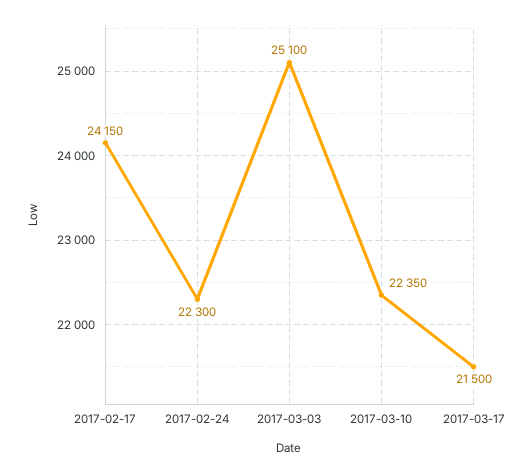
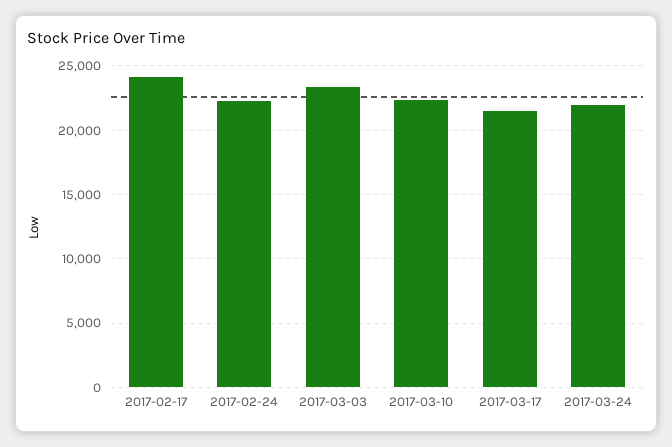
2017-03-03: 25100 -> 23500
2017-03-24: none -> 22000

